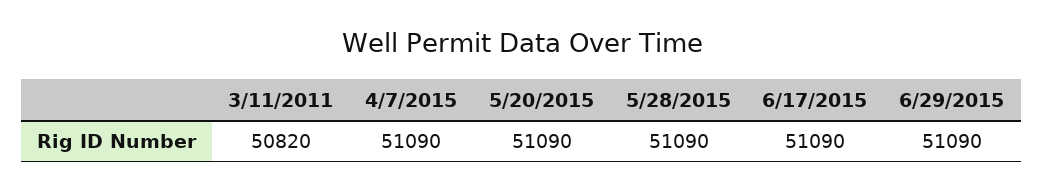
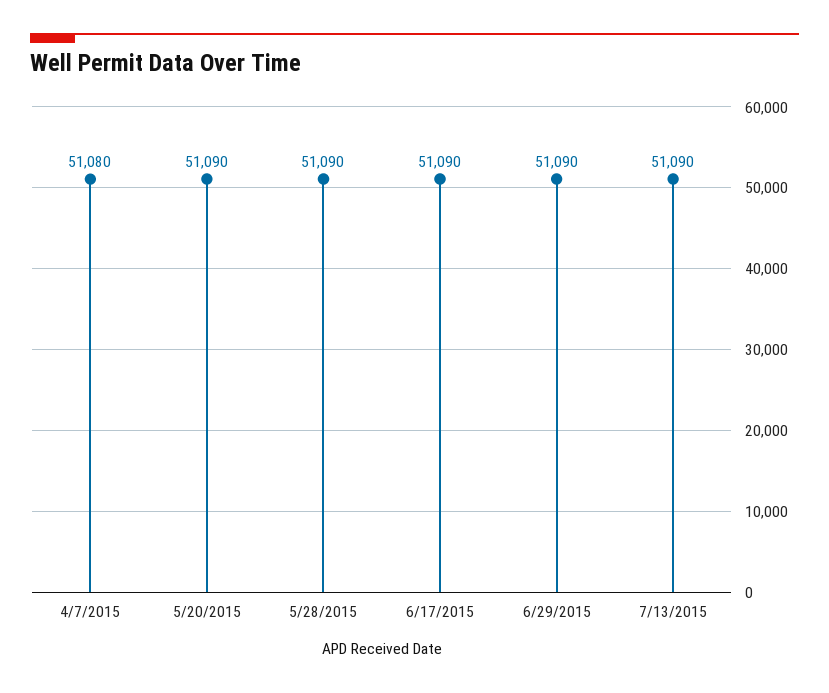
3/11/2011: 50820 -> none
4/7/2015: 51090 -> 51080
7/13/2015: none -> 51090

